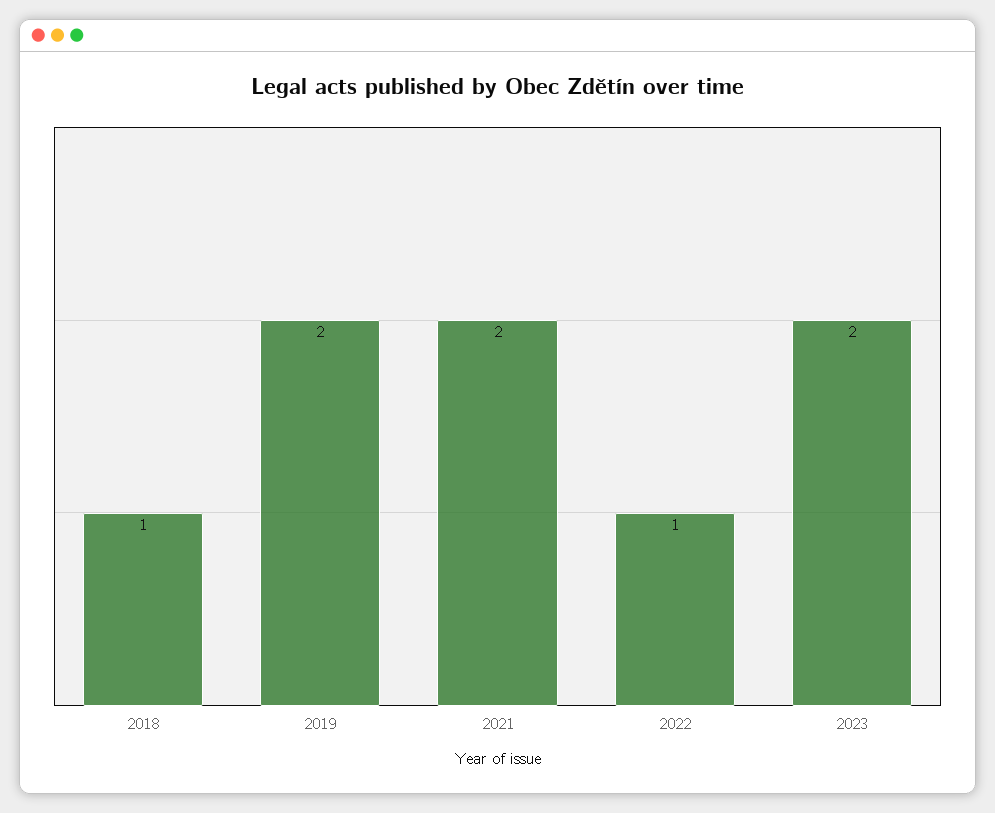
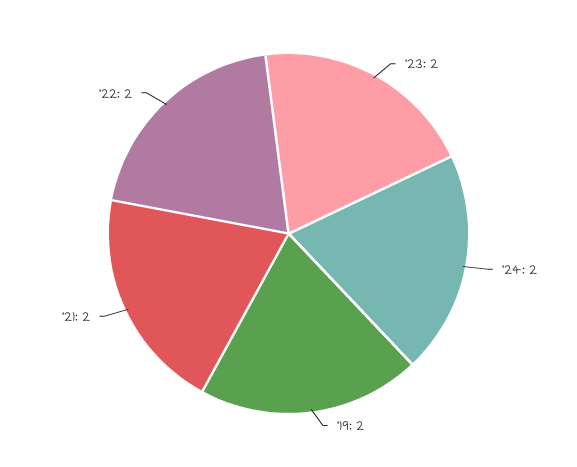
2018: 1 -> none
2022: 1 -> 2
'24: none -> 2

